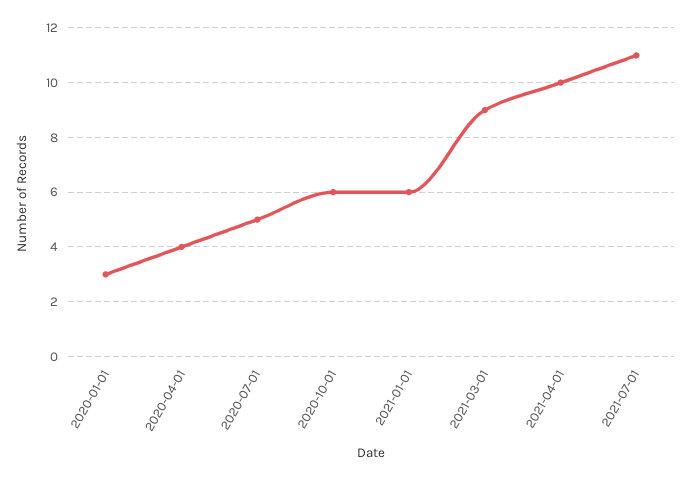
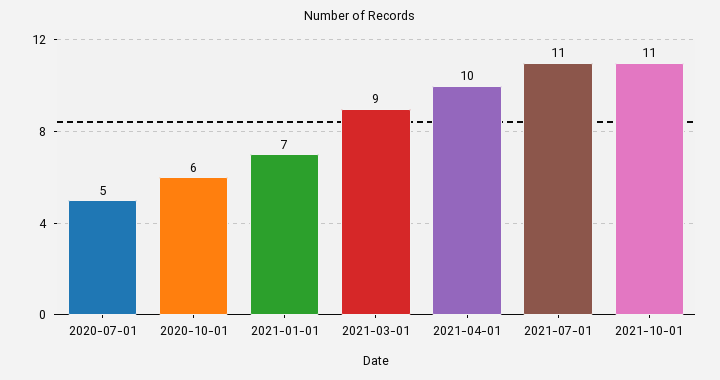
2020-01-01: 3 -> none
2020-04-01: 4 -> none
2021-01-01: 6 -> 7
2021-10-01: none -> 11

